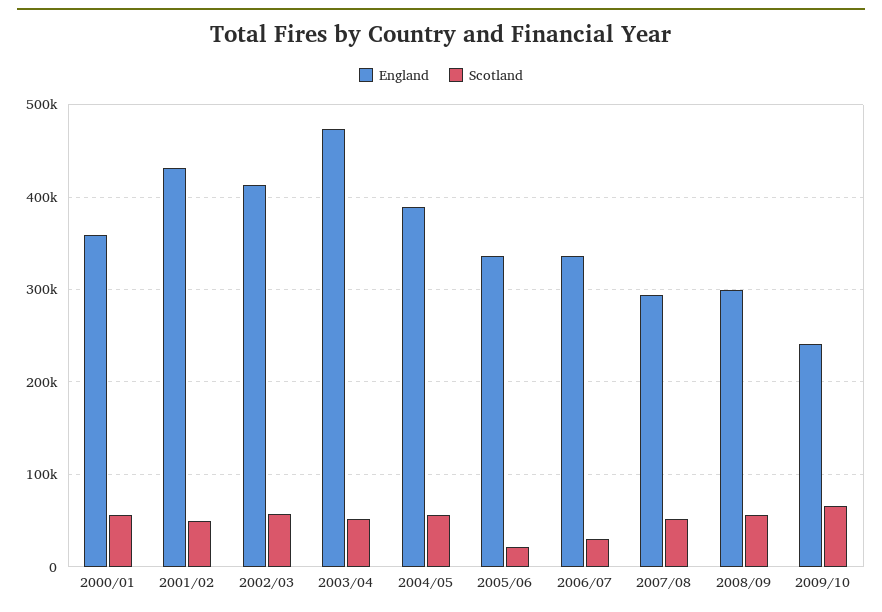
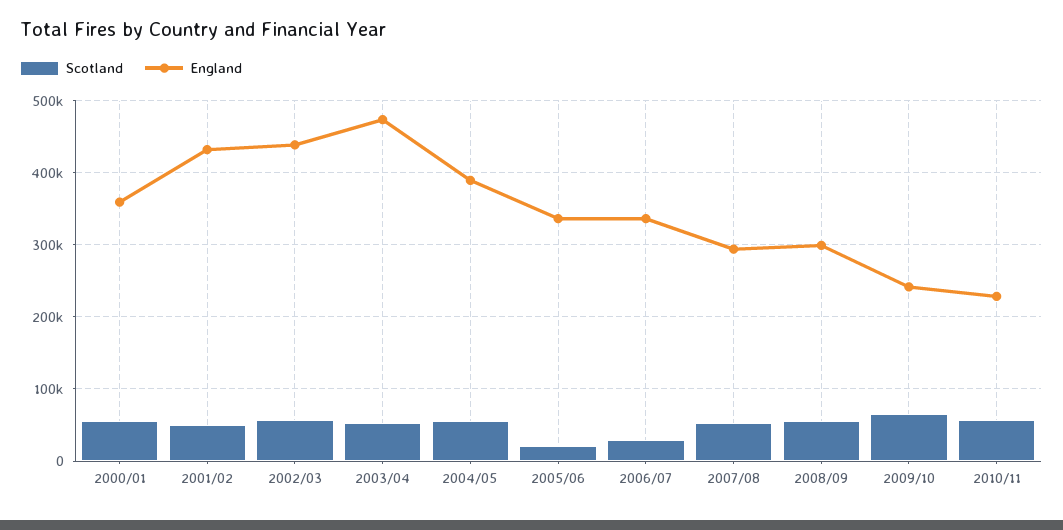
England, 2002/03: 410000 -> 440000
Scotland, 2010/11: none -> 60000
England, 2010/11: none -> 230000

